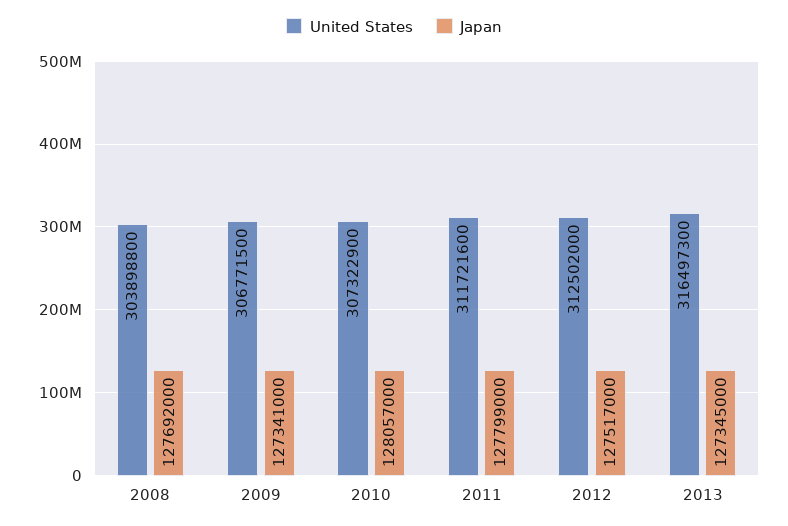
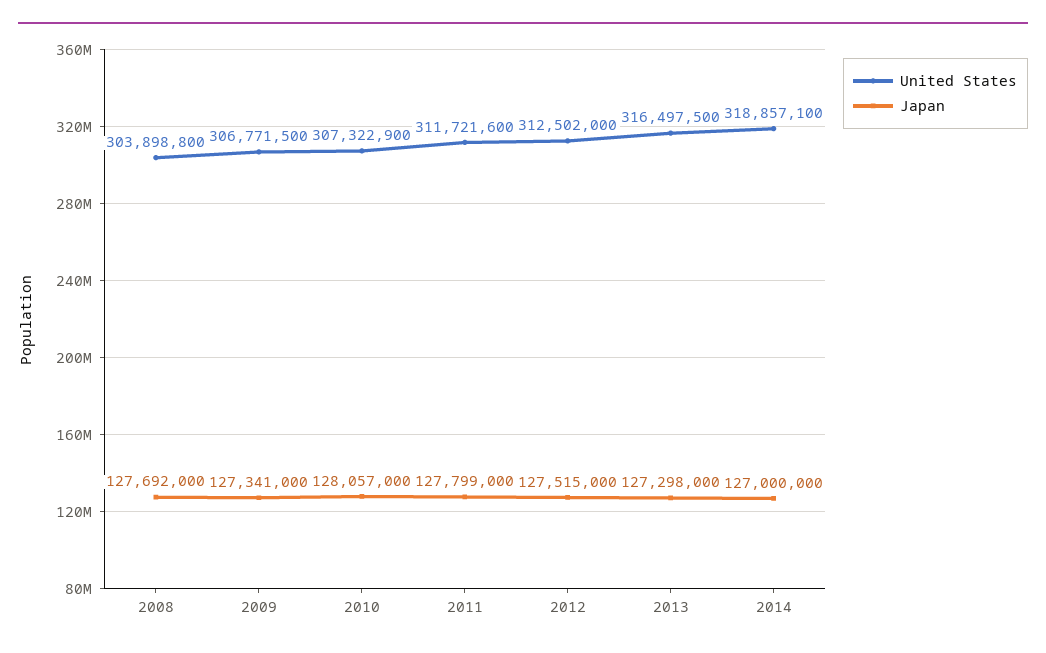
Japan, 2012: 127517000 -> 127515000
United States, 2013: 316497300 -> 316497500
Japan, 2013: 127345000 -> 127298000
United States, 2014: none -> 318857100
Japan, 2014: none -> 127000000

